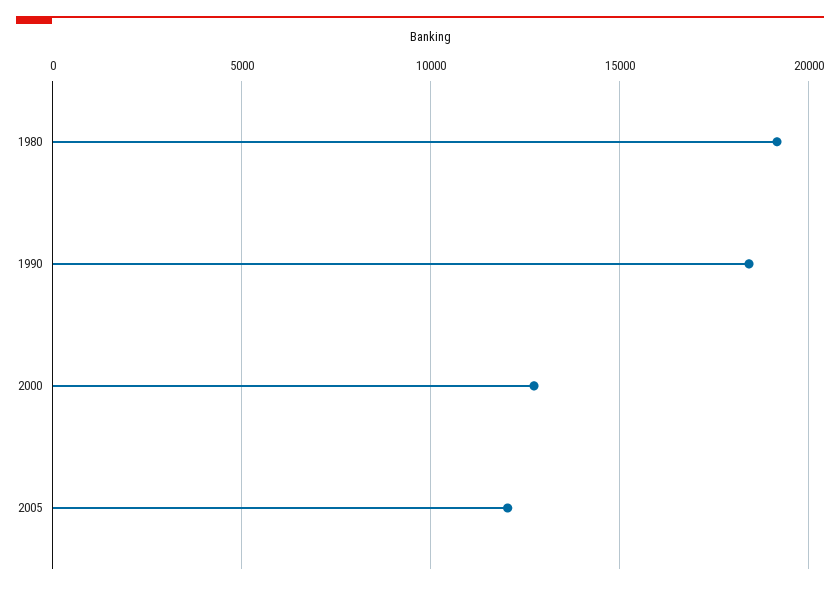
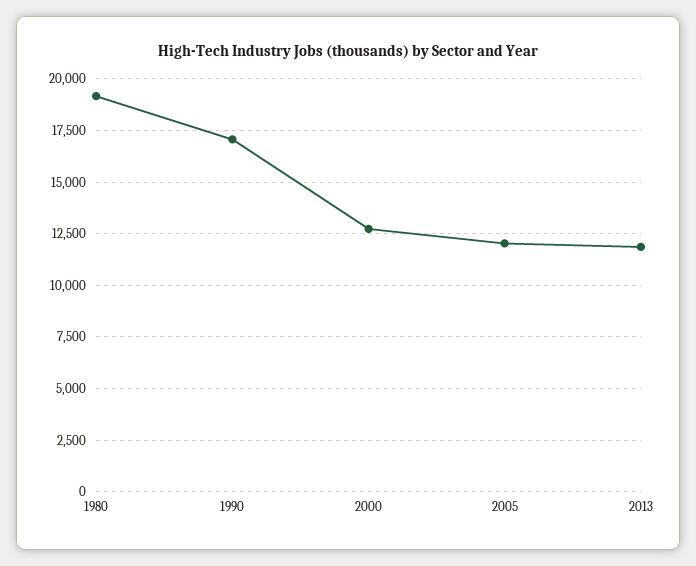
1990: 18500 -> 17000
2013: none -> 12000

